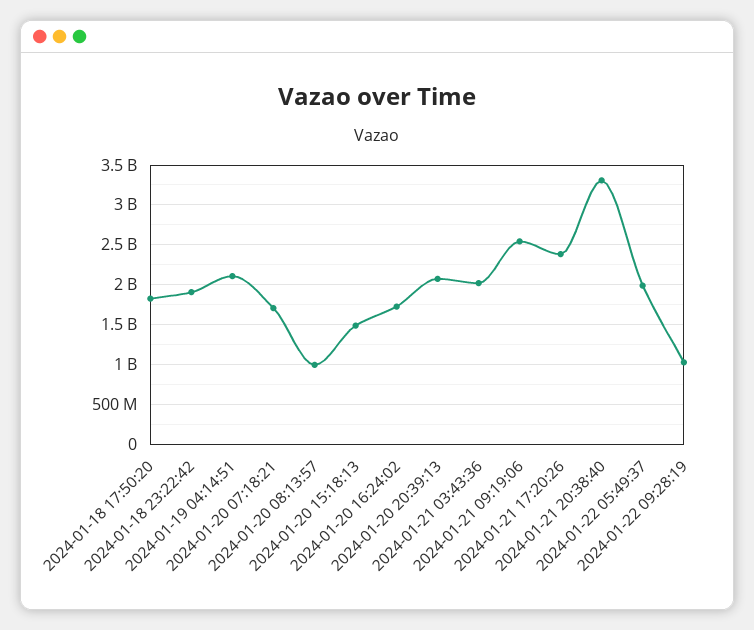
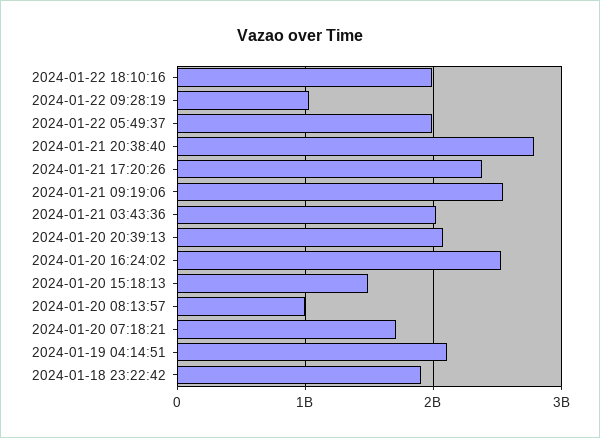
2024-01-18 17:50:20: 1800000000 -> none
2024-01-20 16:24:02: 1700000000 -> 2500000000
2024-01-21 20:38:40: 3300000000 -> 2800000000
2024-01-22 18:10:16: none -> 2000000000

